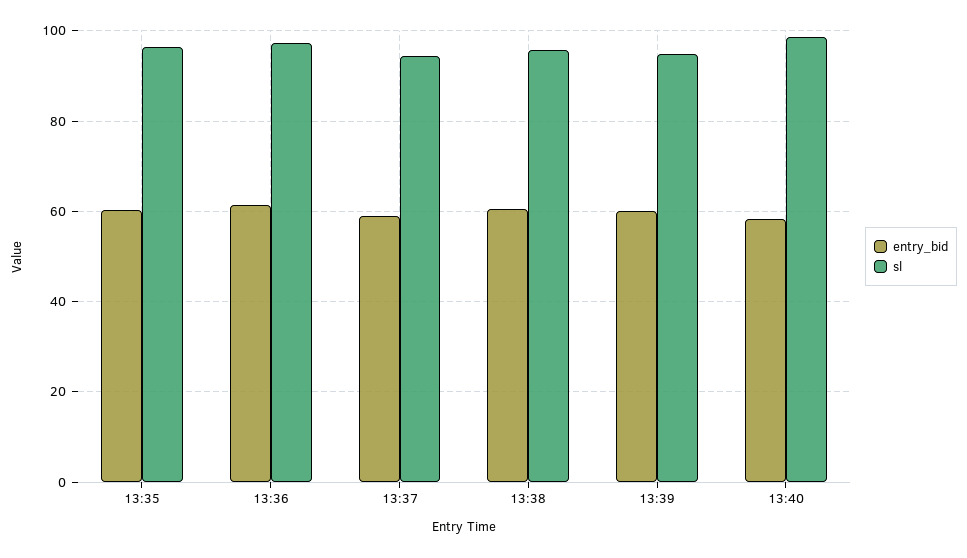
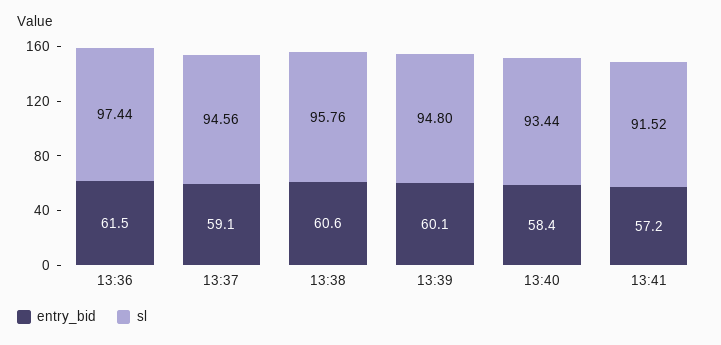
entry_bid, 13:35: 60 -> none
sl, 13:35: 96 -> none
sl, 13:40: 98 -> 93.44
entry_bid, 13:41: none -> 57.2
sl, 13:41: none -> 91.52

